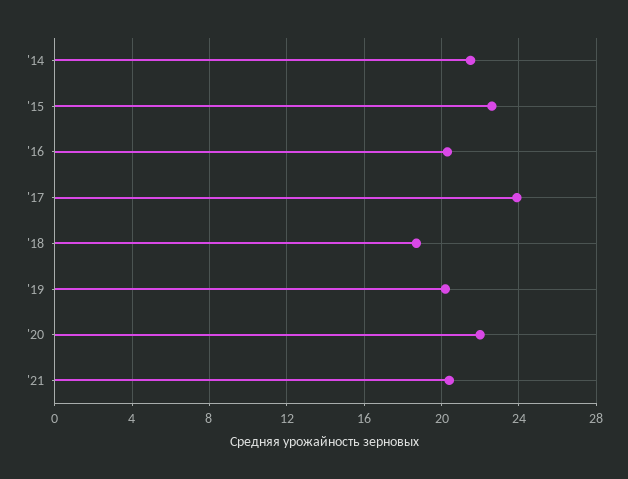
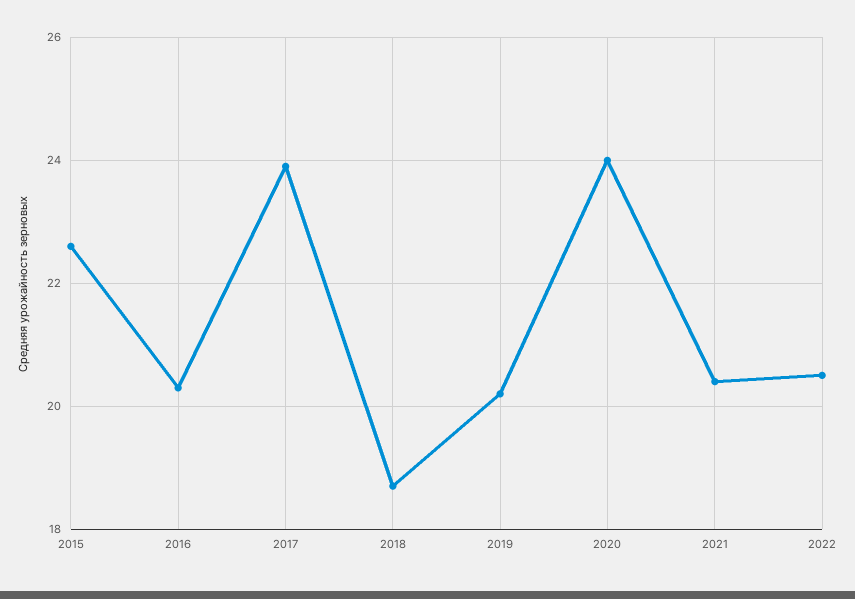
'14: 21.5 -> none
'20: 22 -> 24
2022: none -> 20.5

